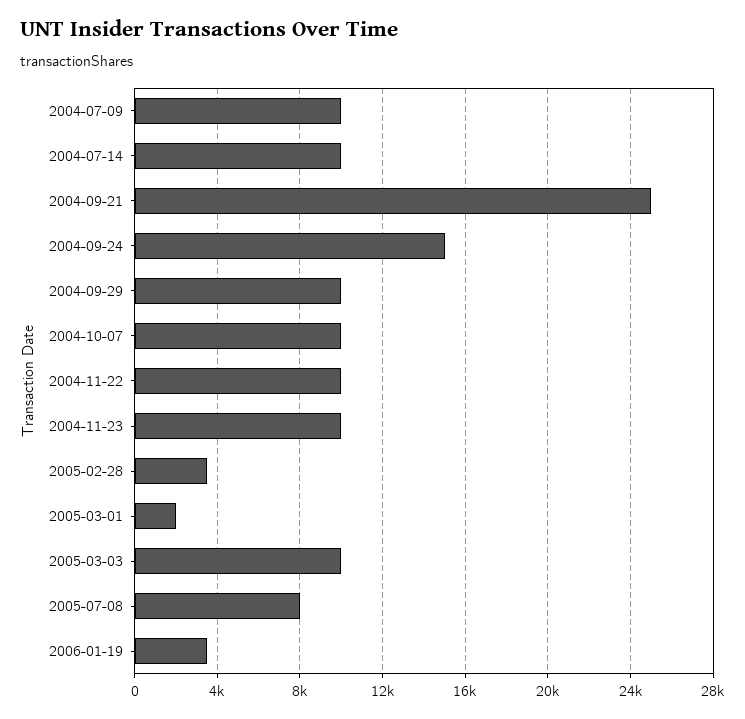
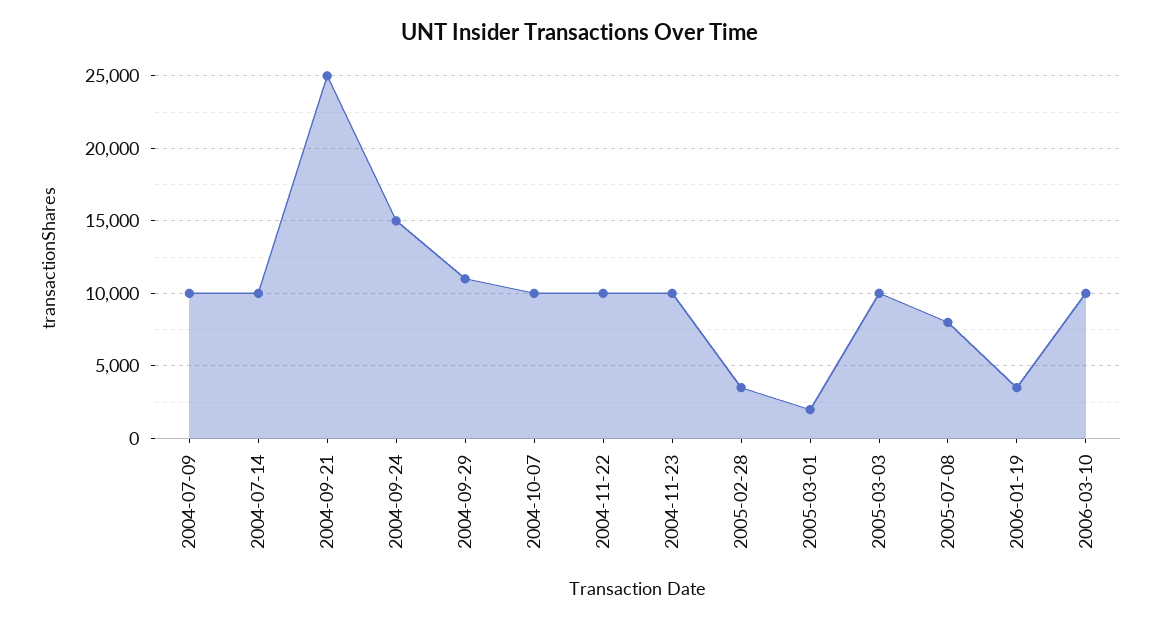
2004-09-29: 10000 -> 11000
2006-03-10: none -> 10000

